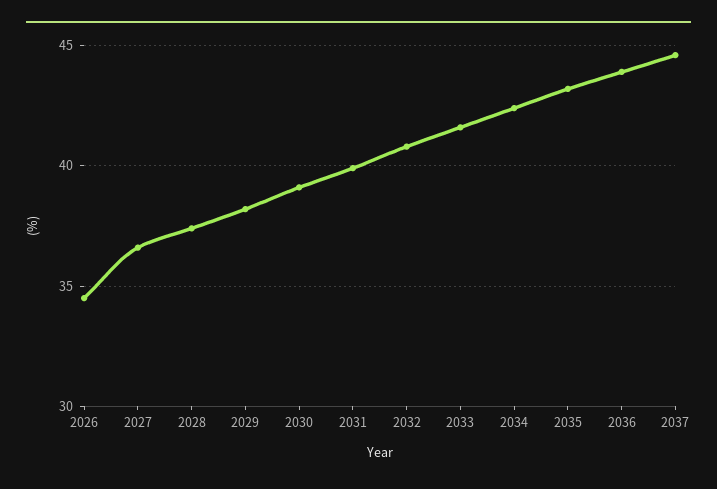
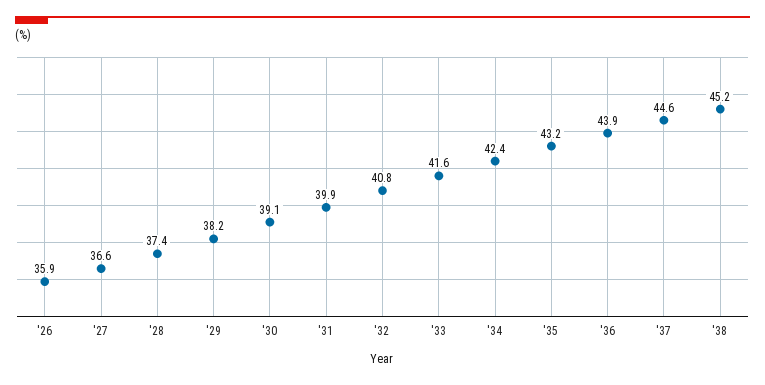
2026: 34.5 -> 35.9
'38: none -> 45.2

